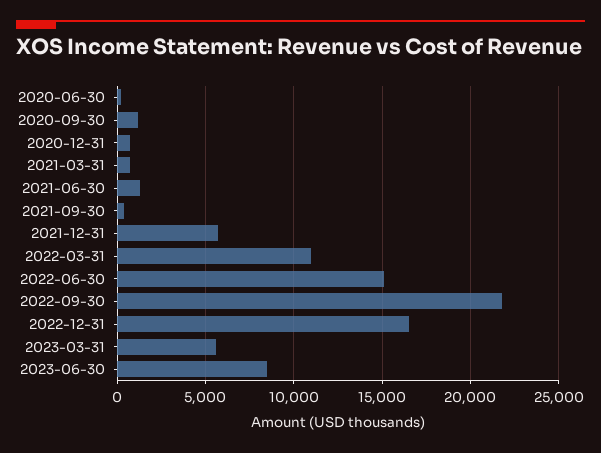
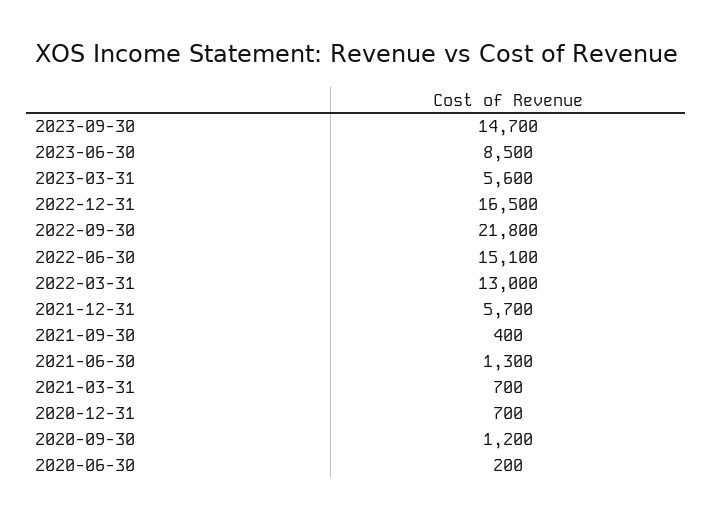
2022-03-31: 11000 -> 13000
2023-09-30: none -> 14700

